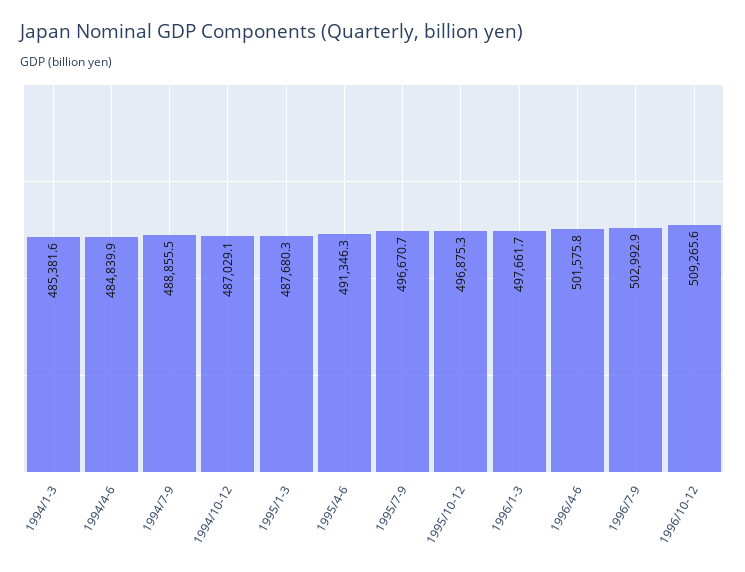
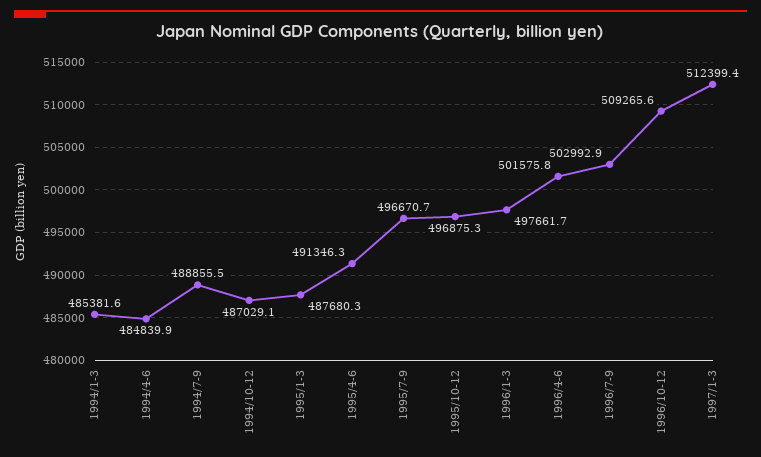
1997/1-3: none -> 512399.4

